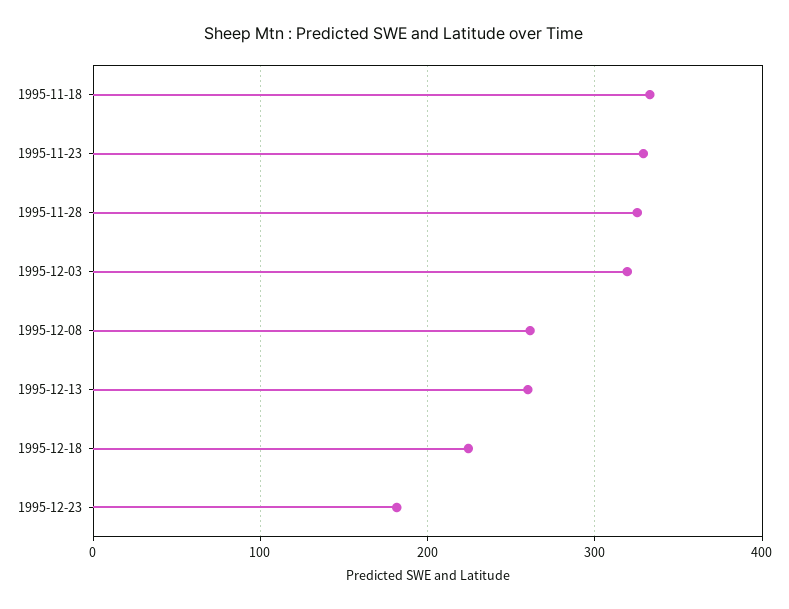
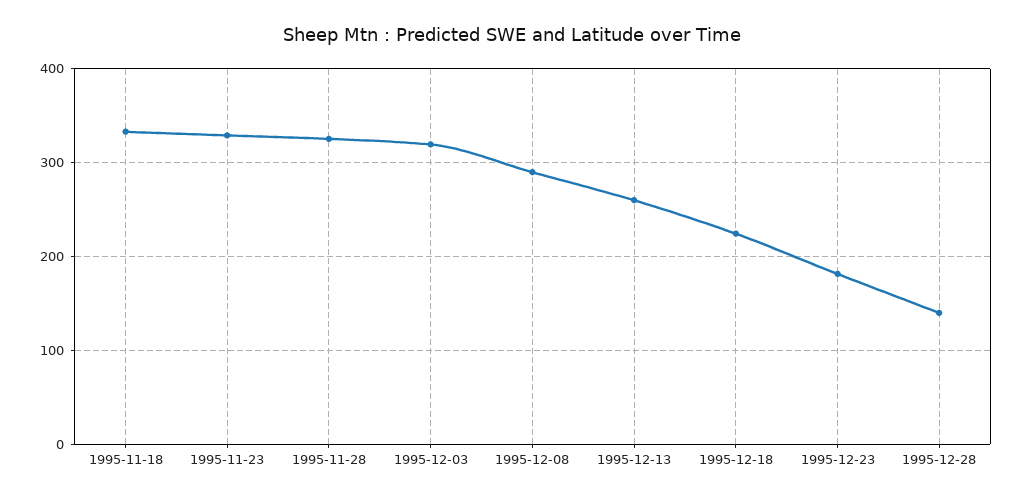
1995-12-08: 260 -> 290
1995-12-28: none -> 140

